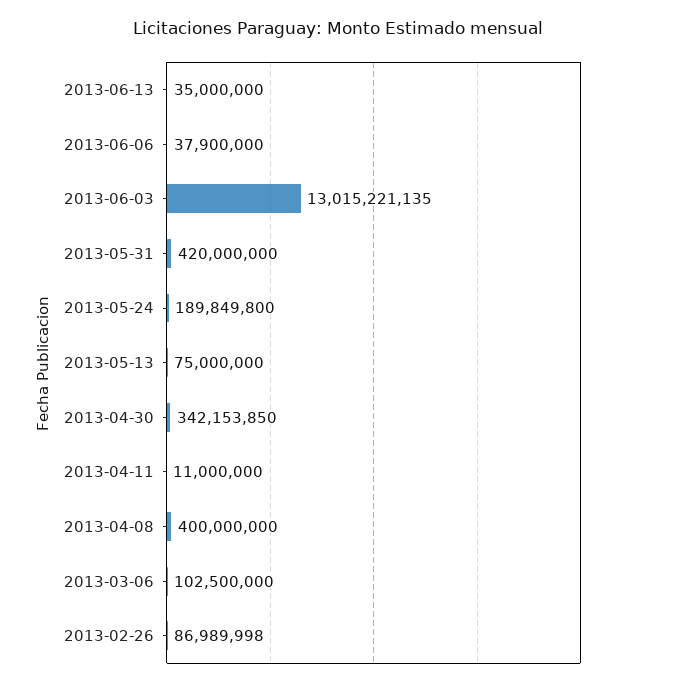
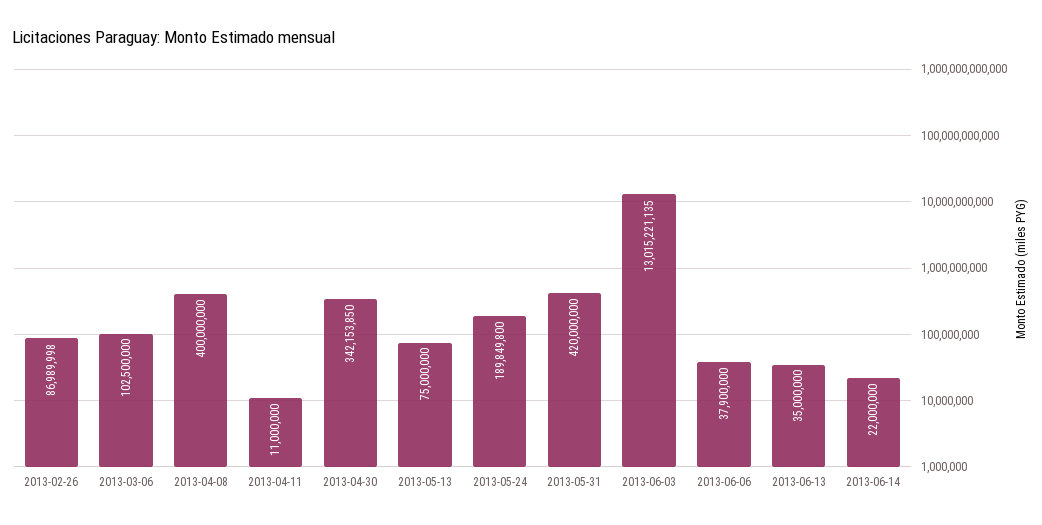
2013-06-14: none -> 22000000

